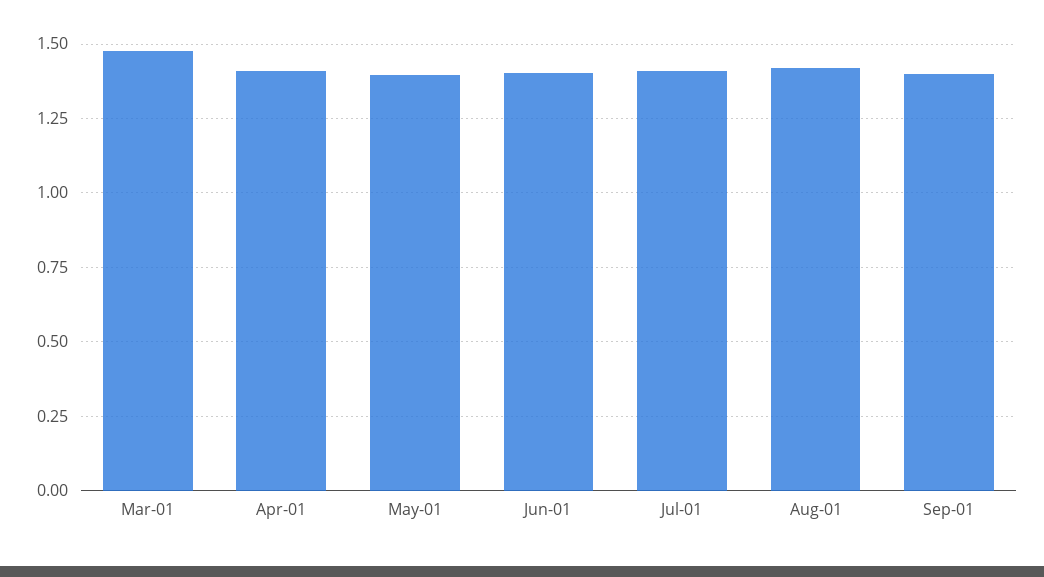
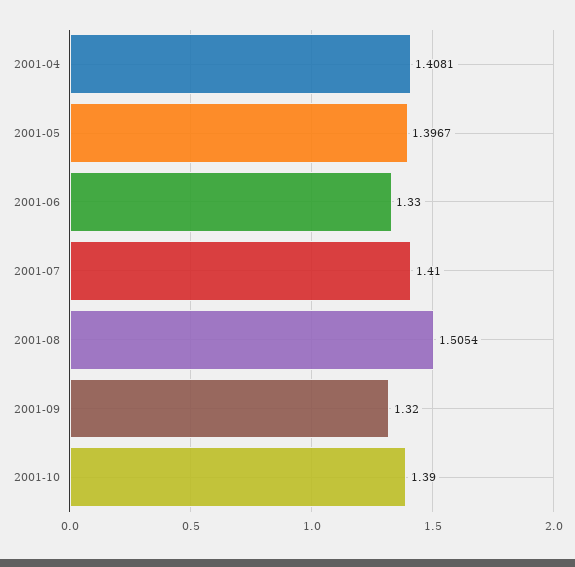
Mar-01: 1.475 -> none
Jun-01: 1.4 -> 1.33
Aug-01: 1.425 -> 1.5054
Sep-01: 1.4 -> 1.32
2001-10: none -> 1.39

